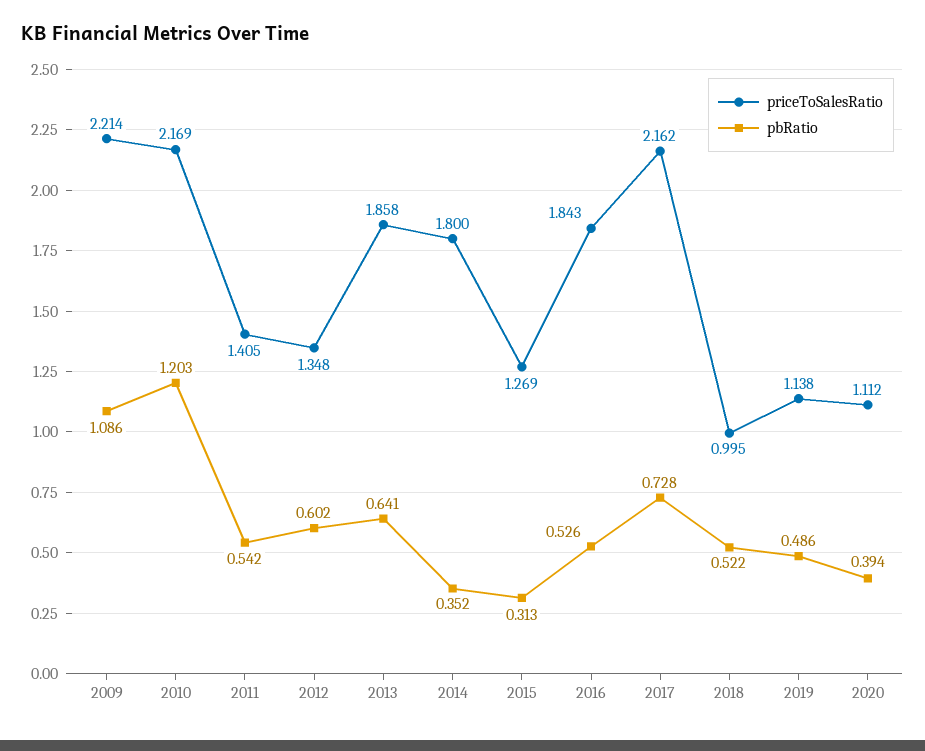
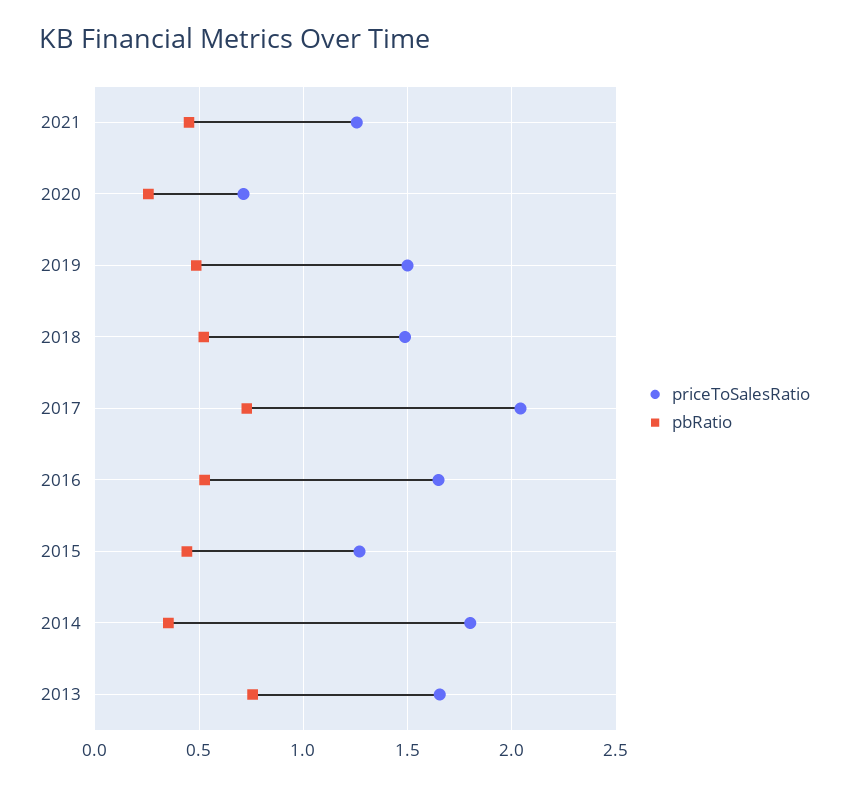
priceToSalesRatio, 2009: 2.214 -> none
pbRatio, 2009: 1.086 -> none
priceToSalesRatio, 2010: 2.169 -> none
pbRatio, 2010: 1.203 -> none
priceToSalesRatio, 2011: 1.405 -> none
pbRatio, 2011: 0.542 -> none
priceToSalesRatio, 2012: 1.348 -> none
pbRatio, 2012: 0.602 -> none
priceToSalesRatio, 2013: 1.858 -> 1.65
pbRatio, 2013: 0.641 -> 0.75
pbRatio, 2015: 0.313 -> 0.45
priceToSalesRatio, 2016: 1.843 -> 1.65
priceToSalesRatio, 2017: 2.162 -> 2.05
priceToSalesRatio, 2018: 0.995 -> 1.5
priceToSalesRatio, 2019: 1.138 -> 1.5
priceToSalesRatio, 2020: 1.112 -> 0.7
pbRatio, 2020: 0.394 -> 0.25
priceToSalesRatio, 2021: none -> 1.25
pbRatio, 2021: none -> 0.45

